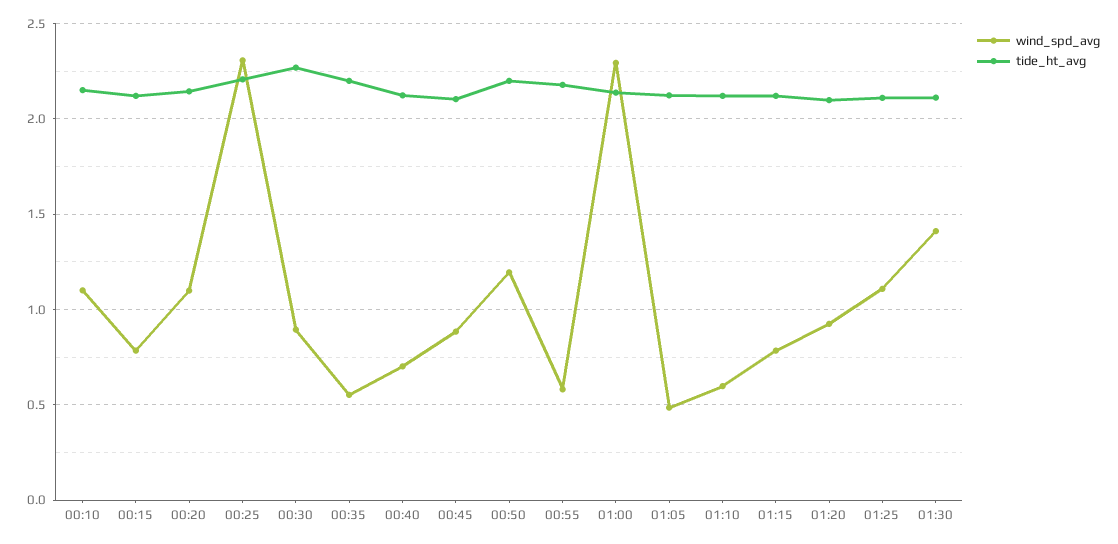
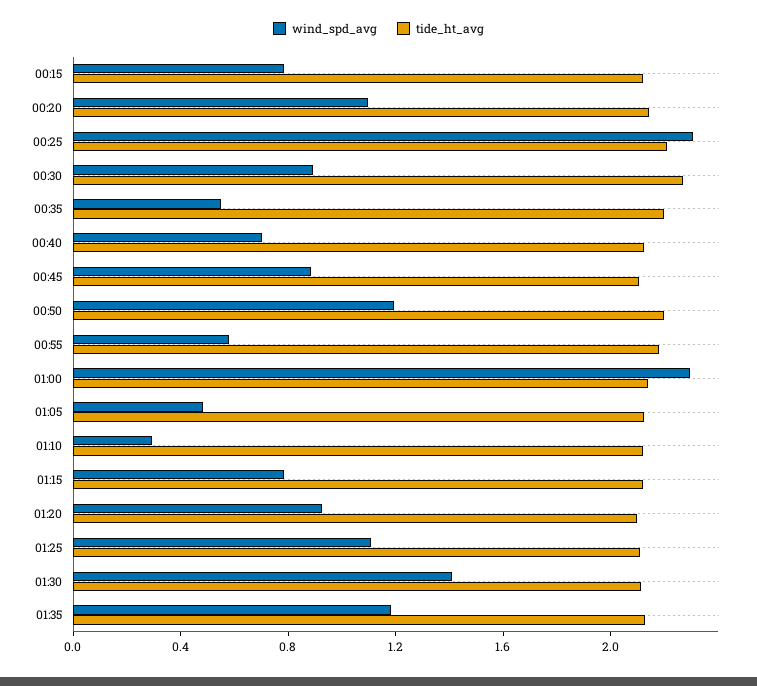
wind_spd_avg, 00:10: 1.1 -> none
tide_ht_avg, 00:10: 2.15 -> none
wind_spd_avg, 01:10: 0.6 -> 0.3
wind_spd_avg, 01:35: none -> 1.2
tide_ht_avg, 01:35: none -> 2.1

